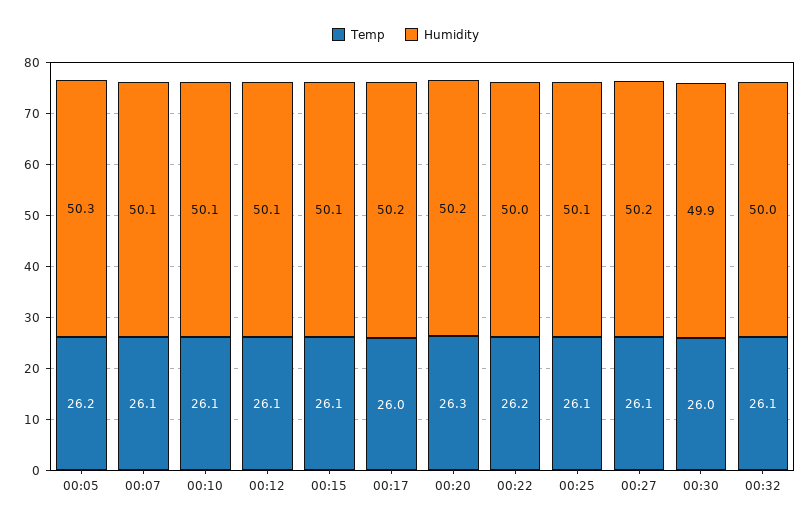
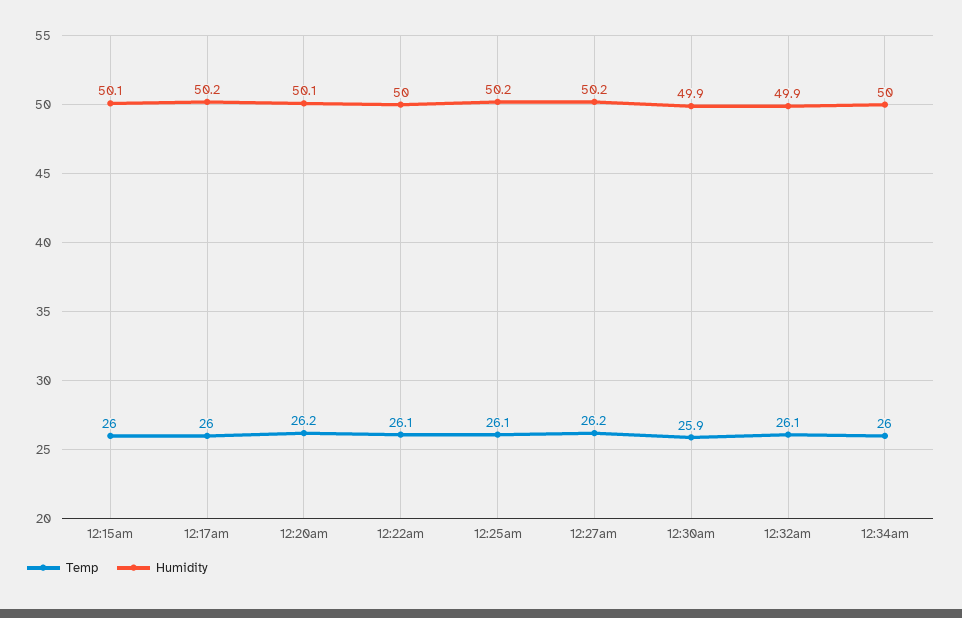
Temp, 00:05: 26.2 -> none
Humidity, 00:05: 50.3 -> none
Temp, 00:07: 26.1 -> none
Humidity, 00:07: 50.1 -> none
Temp, 00:10: 26.1 -> none
Humidity, 00:10: 50.1 -> none
Temp, 00:12: 26.1 -> none
Humidity, 00:12: 50.1 -> none
Temp, 00:15: 26.1 -> 26
Temp, 00:20: 26.3 -> 26.2
Humidity, 00:20: 50.2 -> 50.1
Temp, 00:22: 26.2 -> 26.1
Humidity, 00:25: 50.1 -> 50.2
Temp, 00:27: 26.1 -> 26.2
Temp, 00:30: 26 -> 25.9
Humidity, 00:32: 50 -> 49.9
Temp, 12:34am: none -> 26
Humidity, 12:34am: none -> 50

